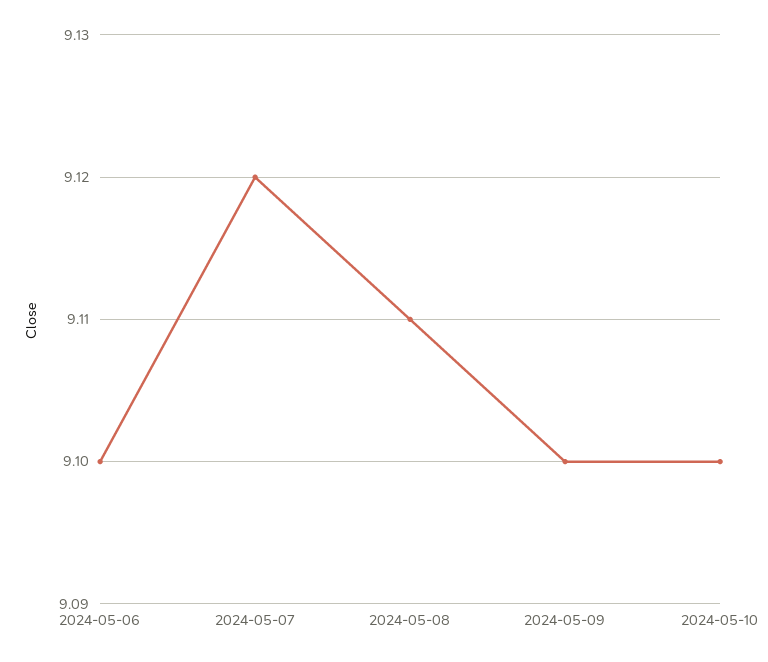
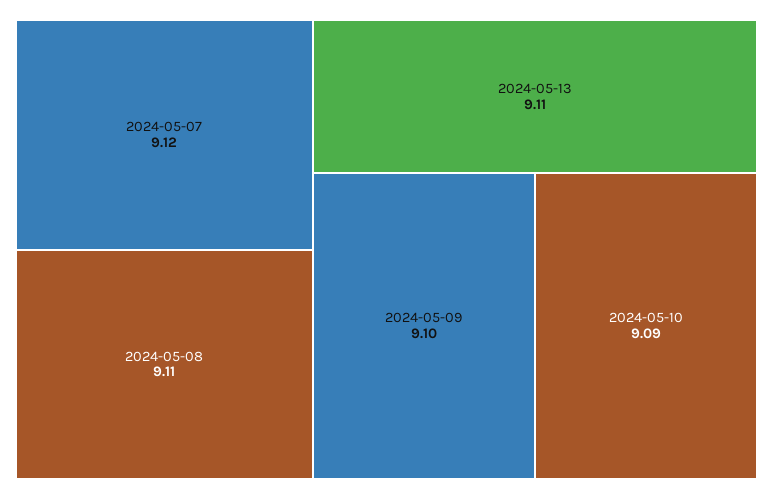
2024-05-06: 9.1 -> none
2024-05-10: 9.1 -> 9.09
2024-05-13: none -> 9.11

